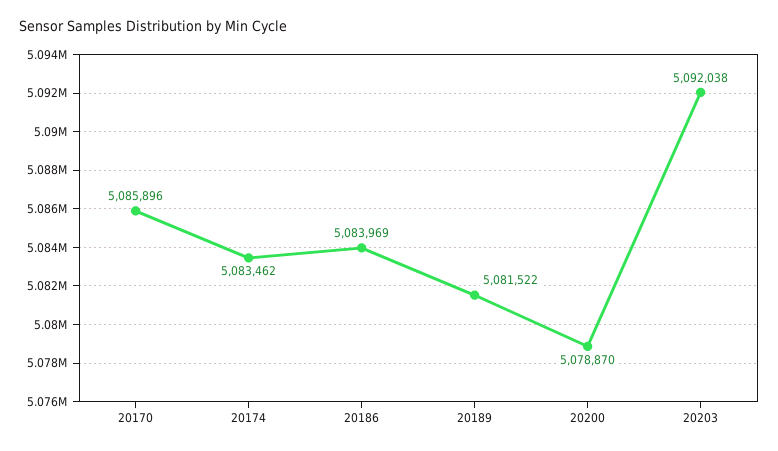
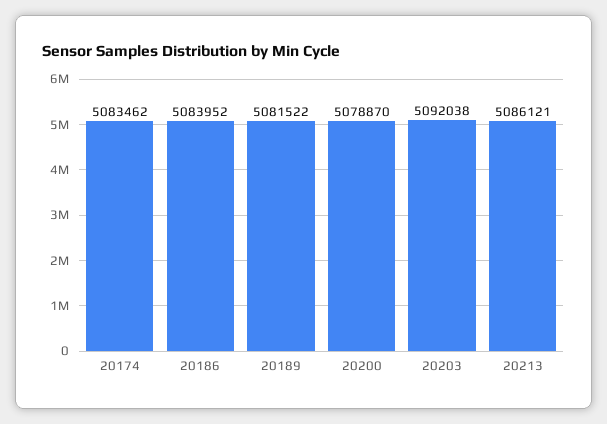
20170: 5085896 -> none
20186: 5083969 -> 5083952
20213: none -> 5086121

